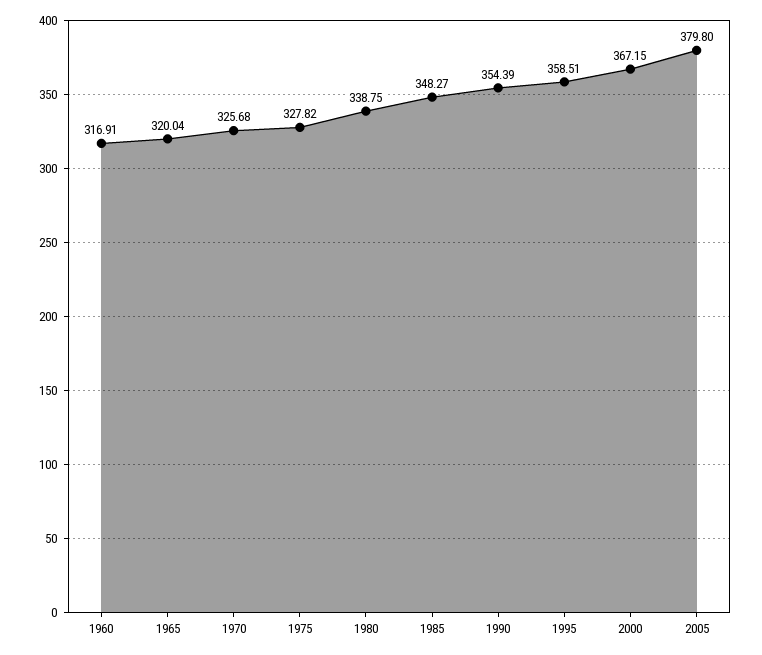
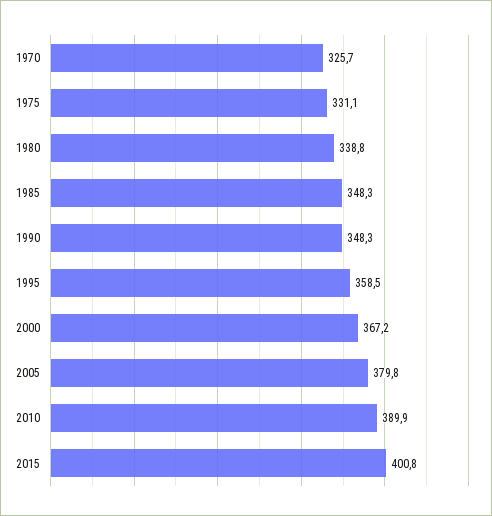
1960: 316.91 -> none
1965: 320.04 -> none
1975: 327.82 -> 331.1
1990: 354.39 -> 348.3
2010: none -> 389.9
2015: none -> 400.8

